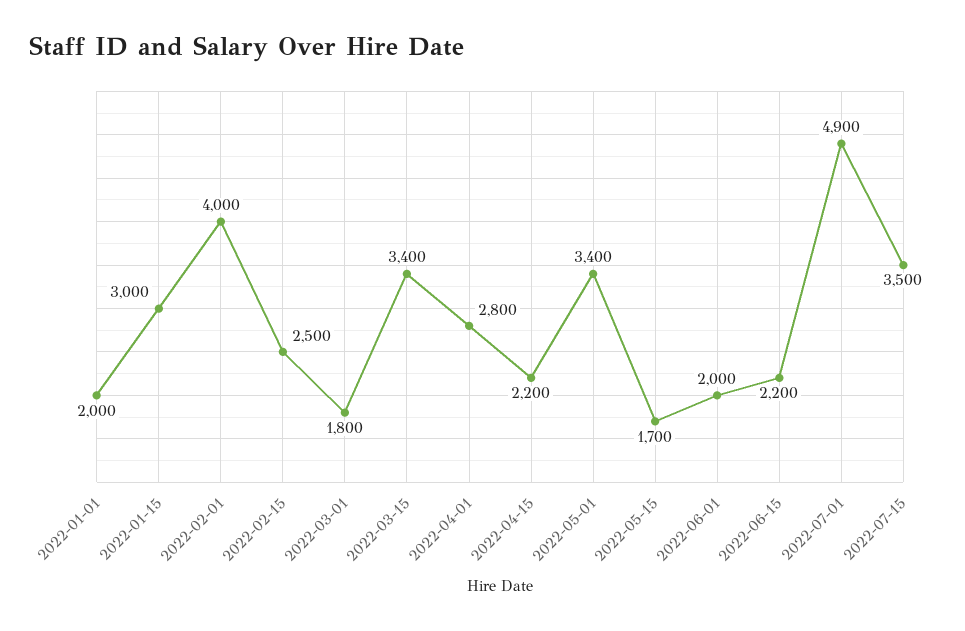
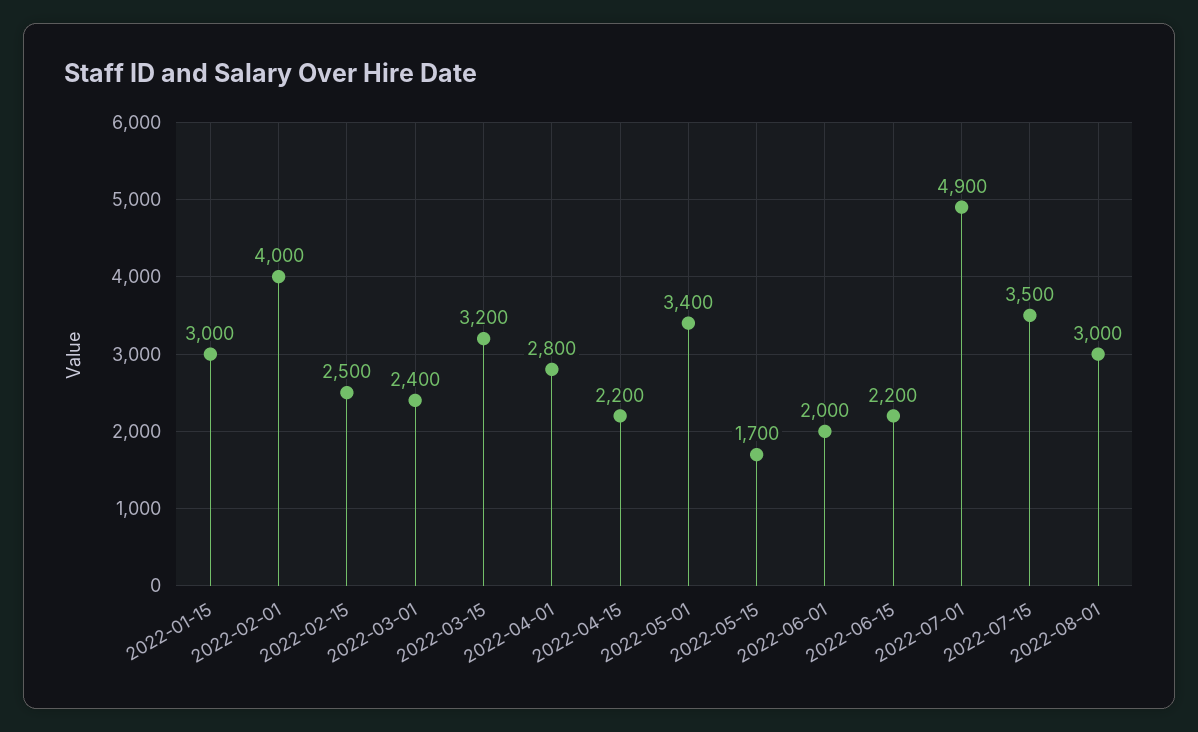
2022-01-01: 2000 -> none
2022-03-01: 1800 -> 2400
2022-03-15: 3400 -> 3200
2022-08-01: none -> 3000

